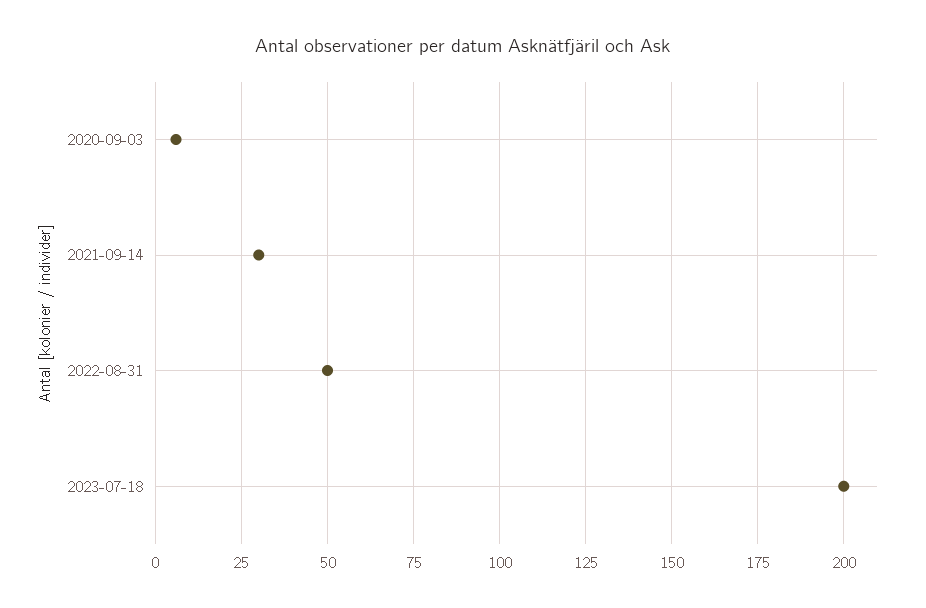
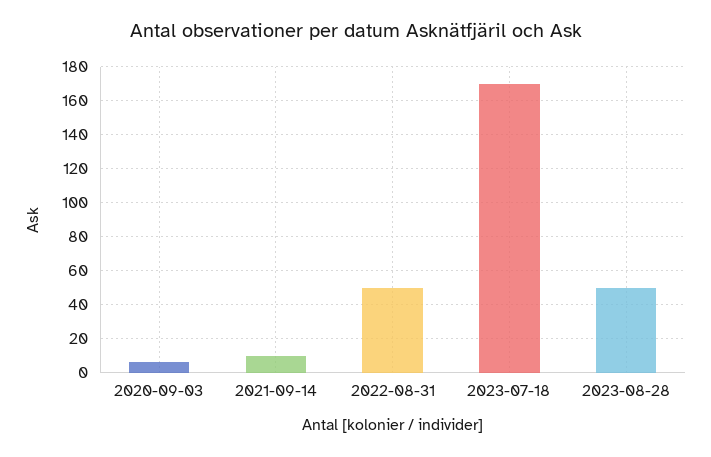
2021-09-14: 30 -> 10
2023-07-18: 200 -> 170
2023-08-28: none -> 50

